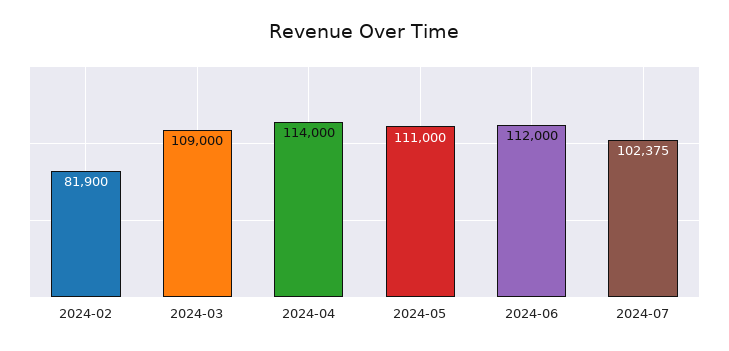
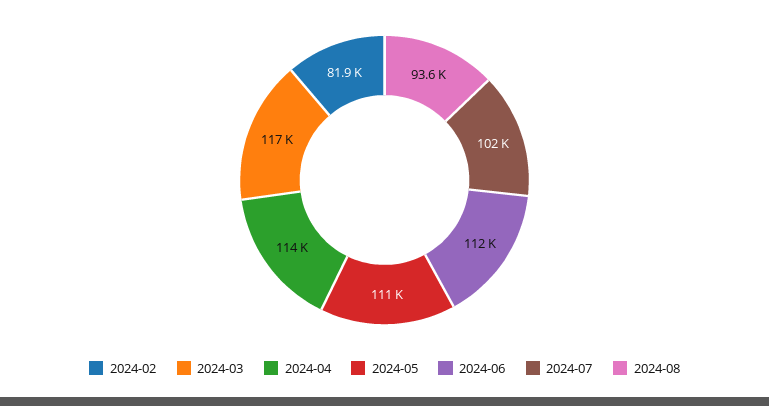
2024-03: 109000 -> 117000
2024-08: none -> 93600

